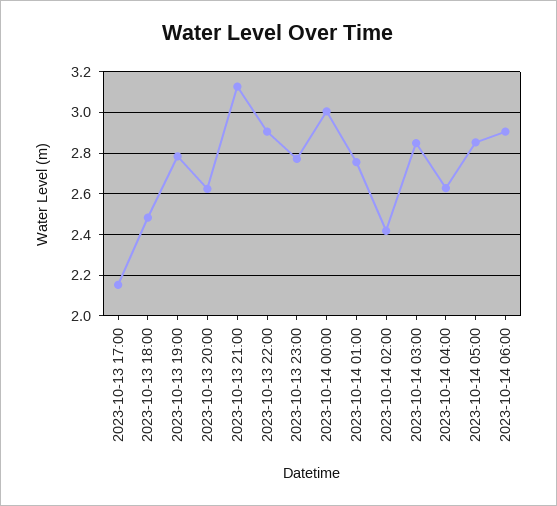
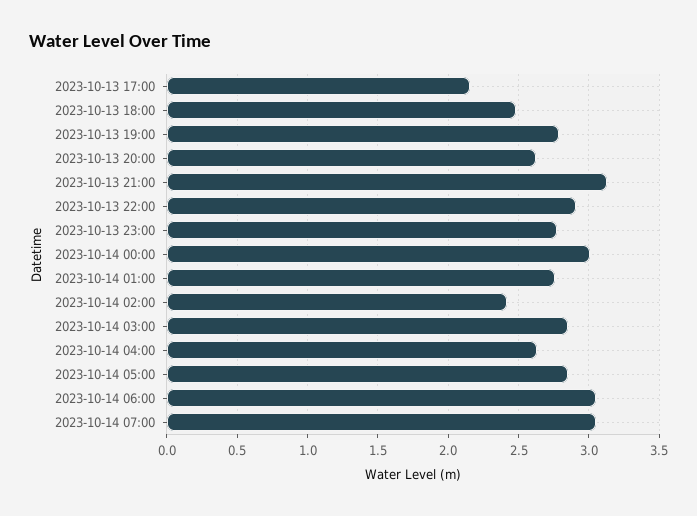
2023-10-14 06:00: 2.9 -> 3.05
2023-10-14 07:00: none -> 3.05

